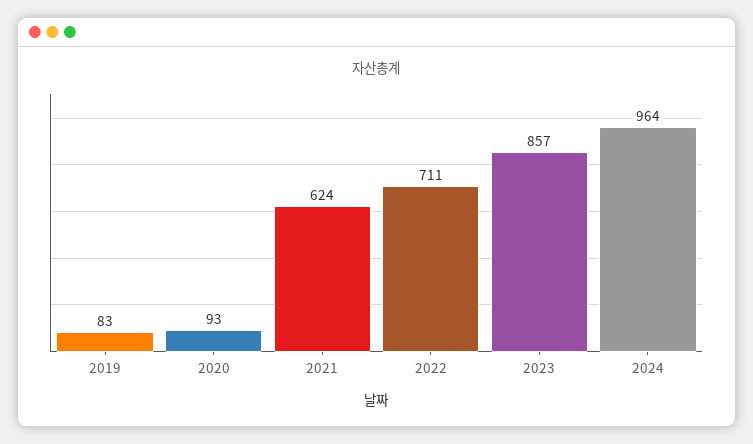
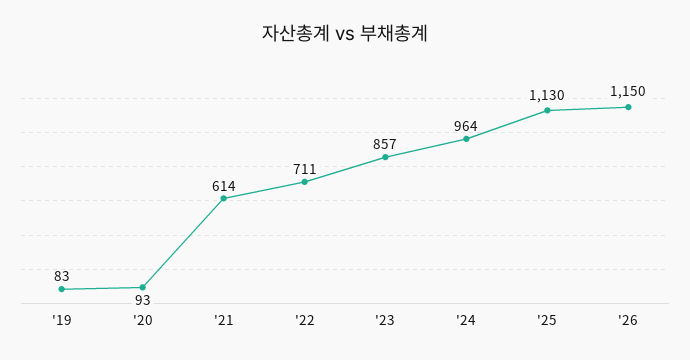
2021: 624 -> 614
'25: none -> 1130
'26: none -> 1150

